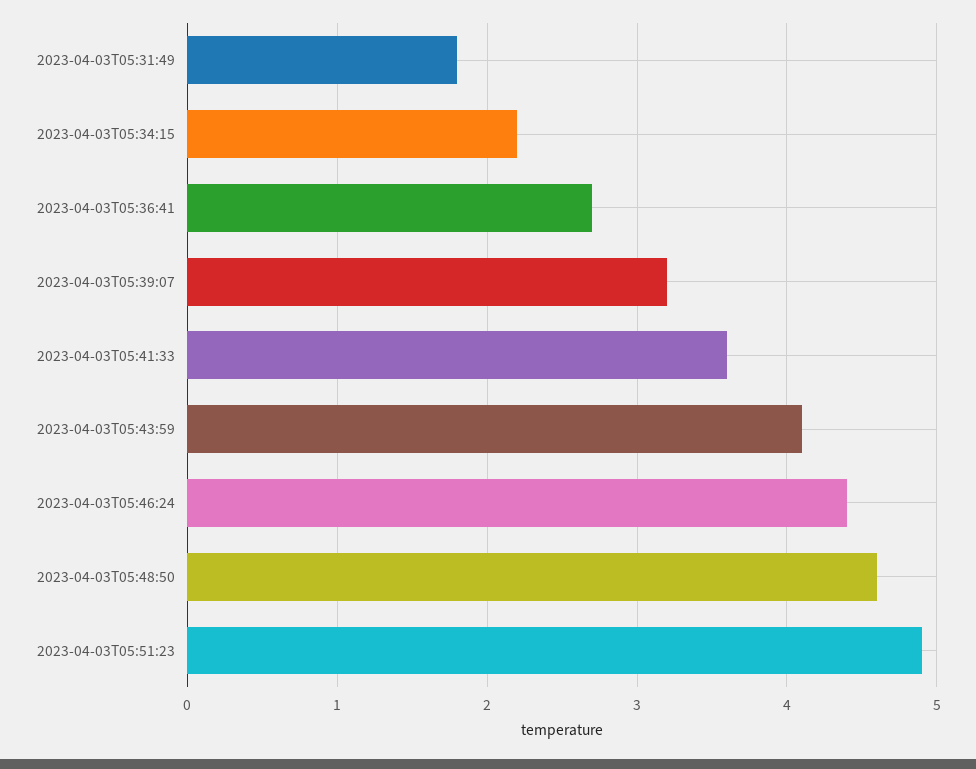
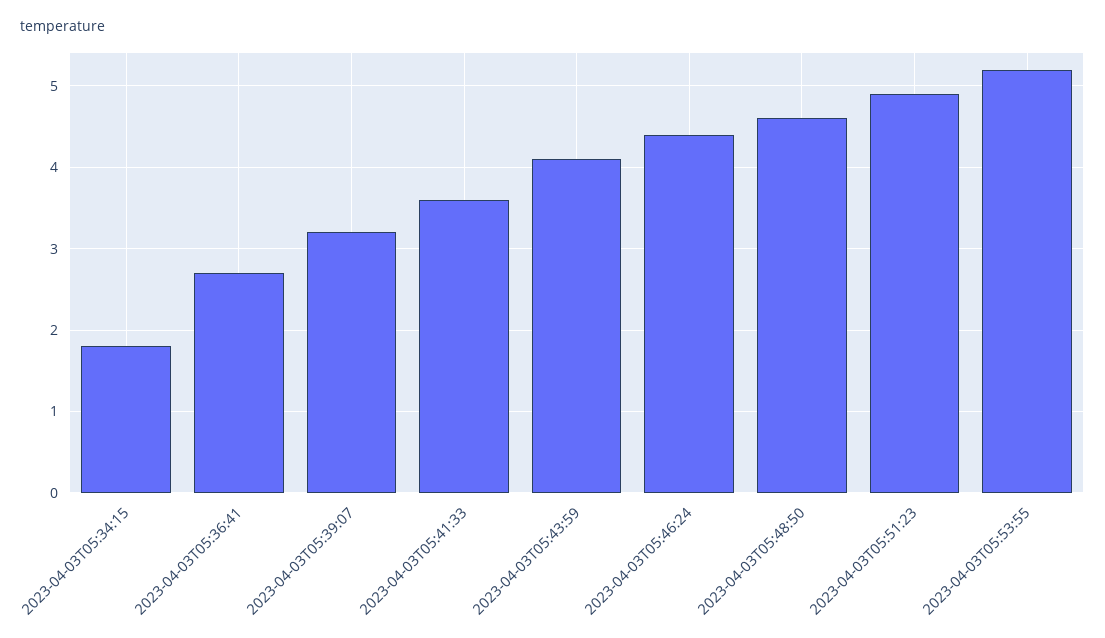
2023-04-03T05:31:49: 1.8 -> none
2023-04-03T05:34:15: 2.2 -> 1.8
2023-04-03T05:53:55: none -> 5.2

